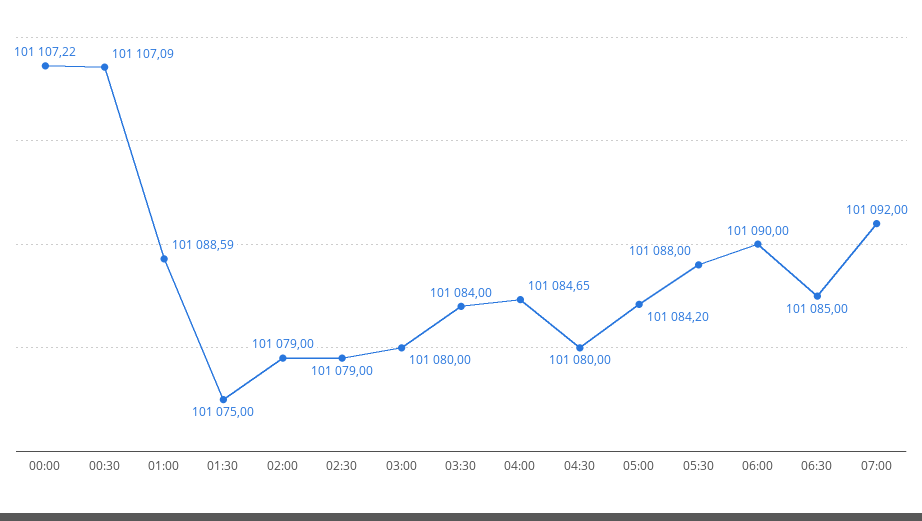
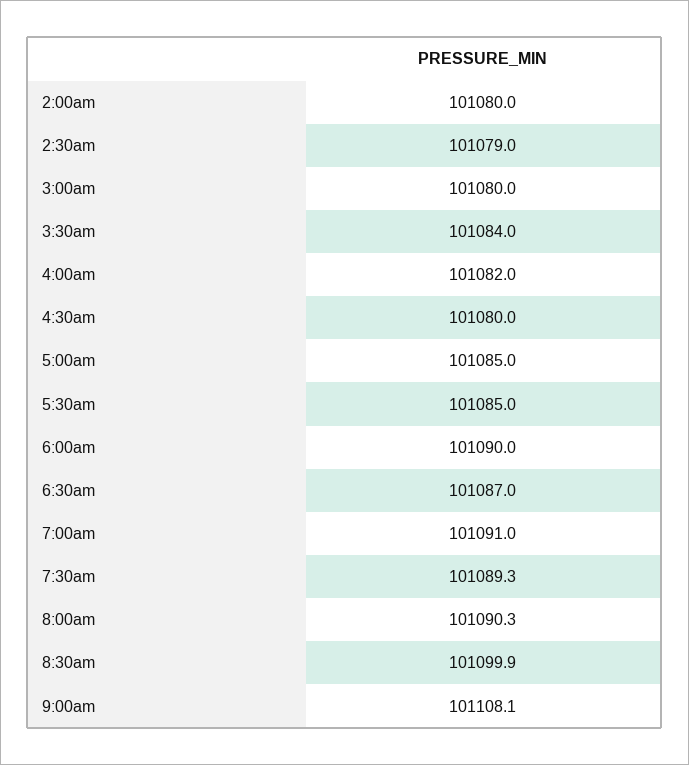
00:00: 101107.22 -> none
00:30: 101107.09 -> none
01:00: 101088.59 -> none
01:30: 101075 -> none
02:00: 101079 -> 101080
04:00: 101084.65 -> 101082
05:00: 101084.2 -> 101085
05:30: 101088 -> 101085
06:30: 101085 -> 101087
07:00: 101092 -> 101091
7:30am: none -> 101089.3
8:00am: none -> 101090.3
8:30am: none -> 101099.9
9:00am: none -> 101108.1

